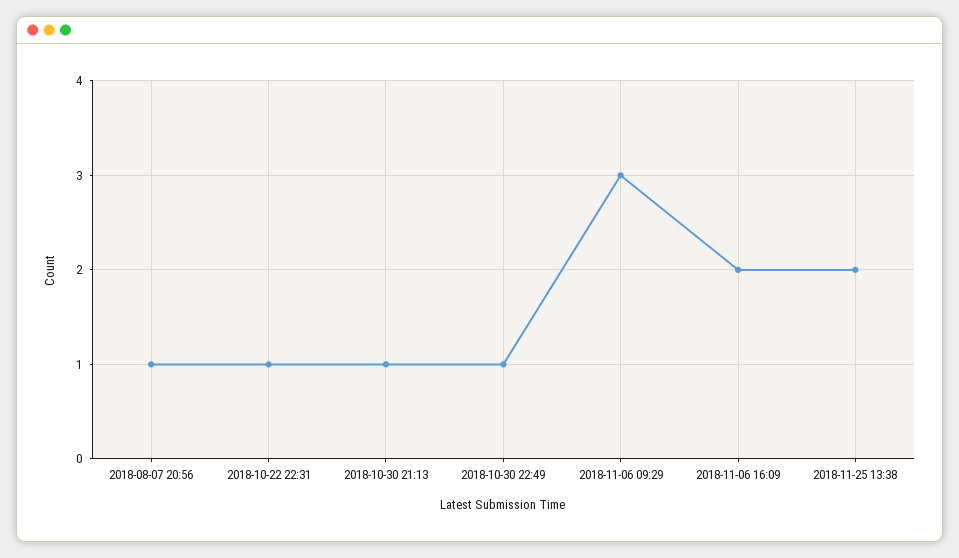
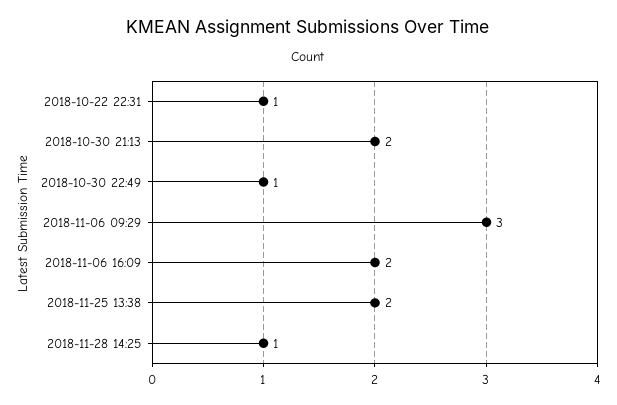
2018-08-07 20:56: 1 -> none
2018-10-30 21:13: 1 -> 2
2018-11-28 14:25: none -> 1

